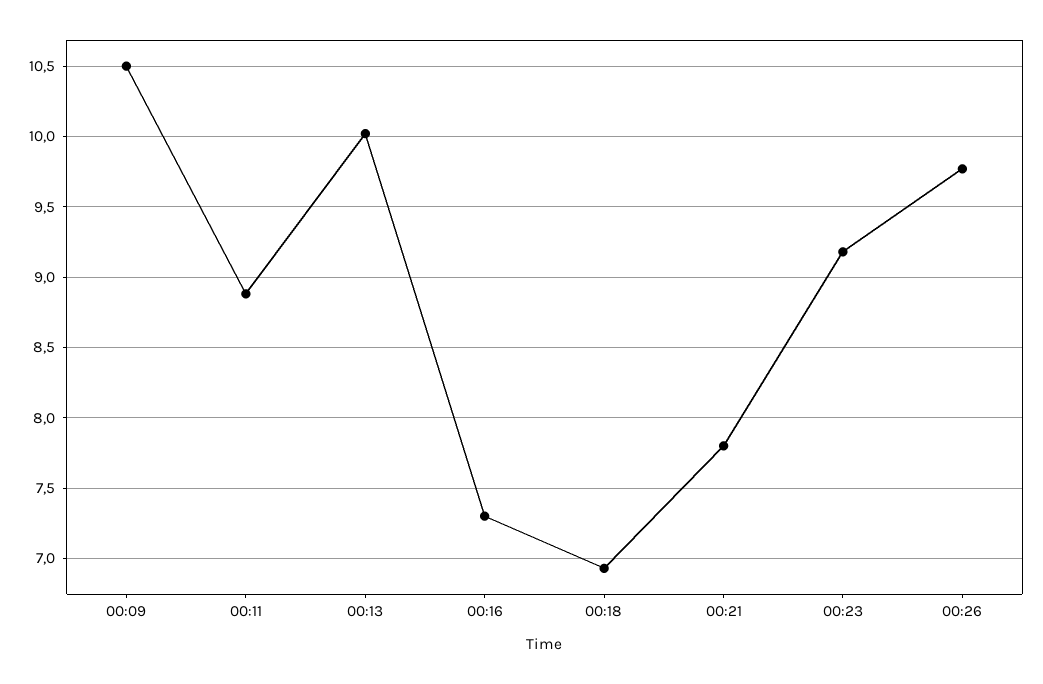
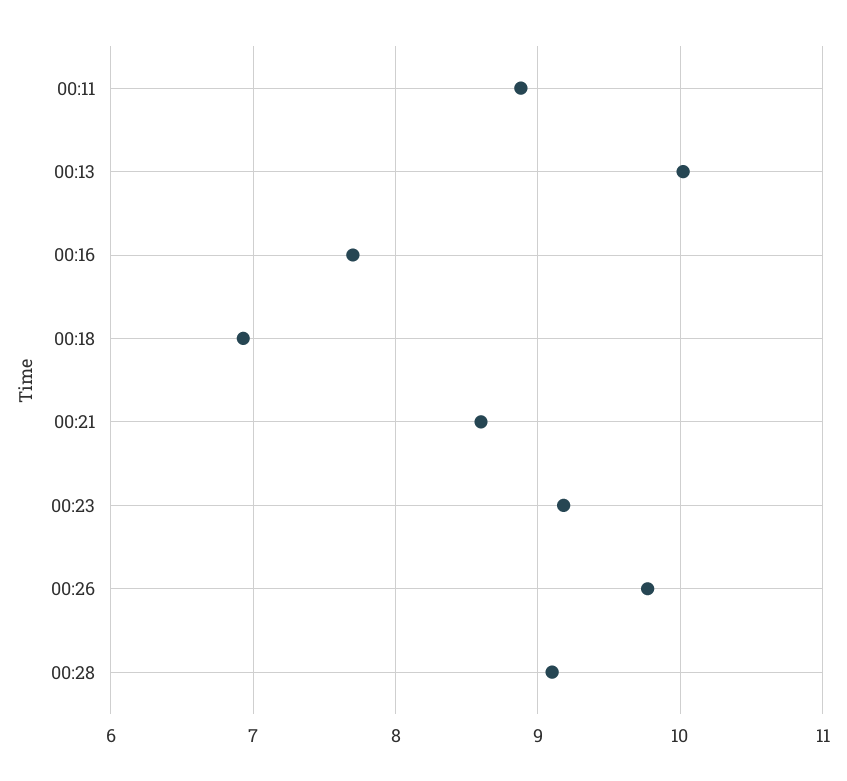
00:09: 10.5 -> none
00:16: 7.3 -> 7.7
00:21: 7.8 -> 8.6
00:28: none -> 9.1

